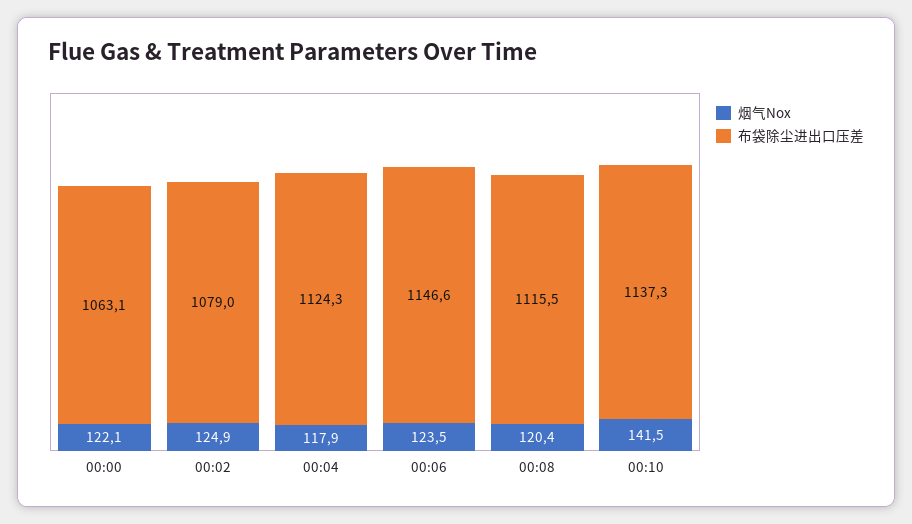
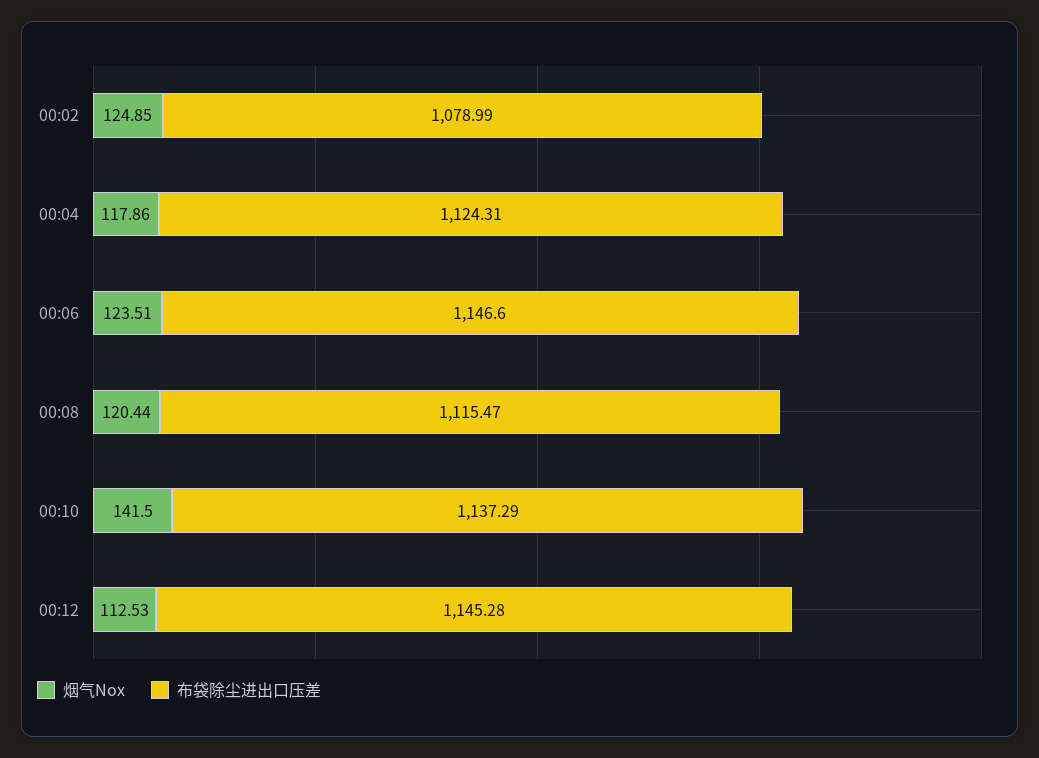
烟气Nox, 00:00: 122.1 -> none
布袋除尘进出口压差, 00:00: 1063.1 -> none
烟气Nox, 00:12: none -> 112.53
布袋除尘进出口压差, 00:12: none -> 1145.28

